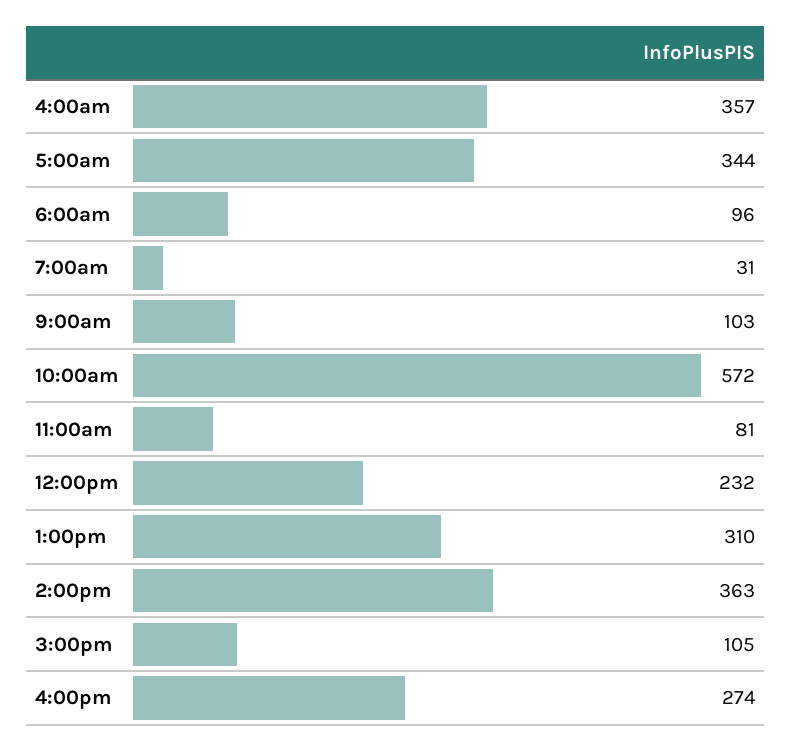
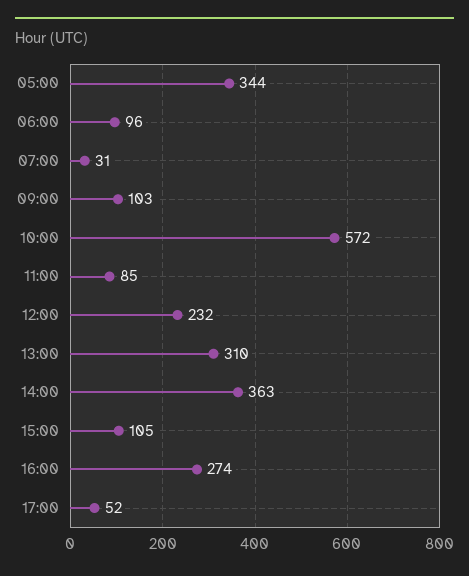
4:00am: 357 -> none
11:00am: 81 -> 85
17:00: none -> 52

